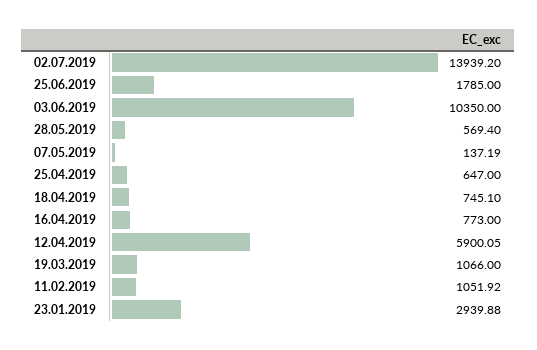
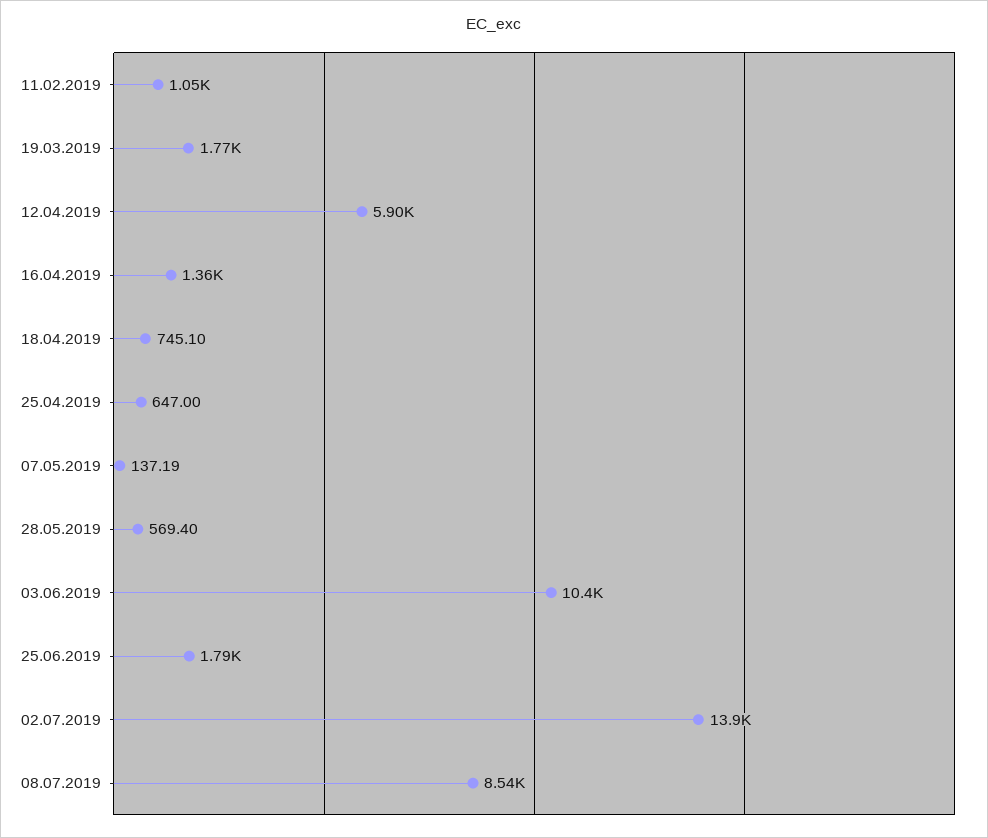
16.04.2019: 773 -> 1360
19.03.2019: 1066 -> 1770
23.01.2019: 2939.88 -> none
08.07.2019: none -> 8540

